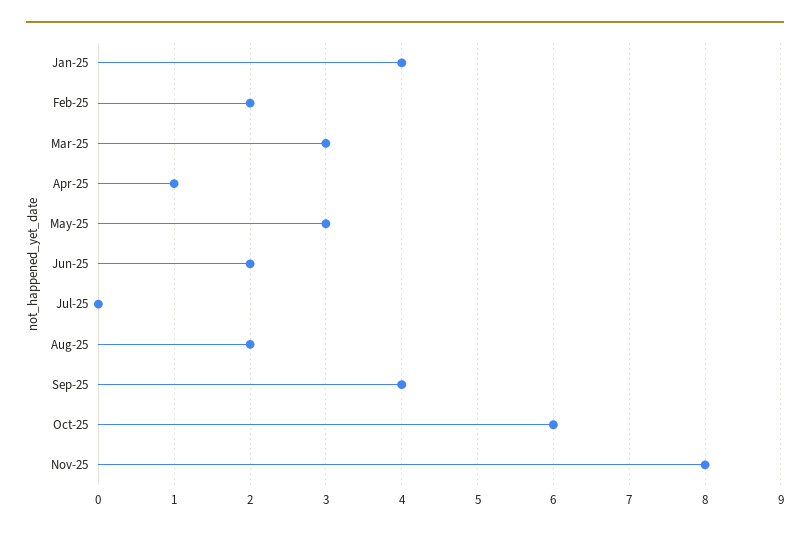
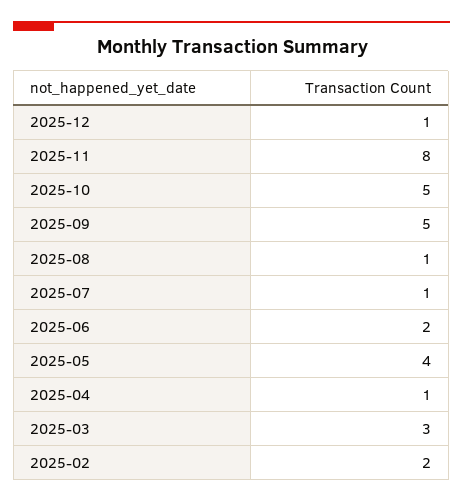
Jan-25: 4 -> none
May-25: 3 -> 4
Jul-25: 0 -> 1
Aug-25: 2 -> 1
Sep-25: 4 -> 5
Oct-25: 6 -> 5
2025-12: none -> 1

